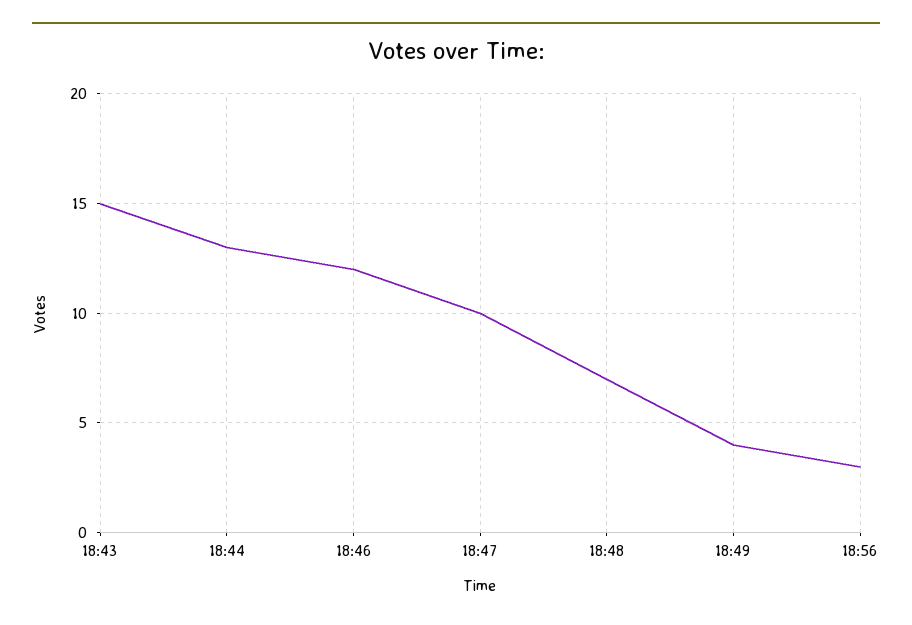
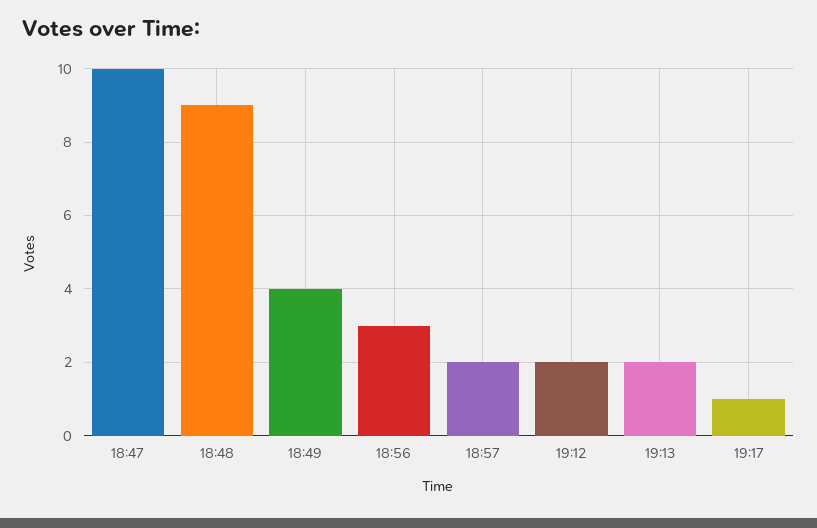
18:43: 15 -> none
18:44: 13 -> none
18:46: 12 -> none
18:48: 7 -> 9
18:57: none -> 2
19:12: none -> 2
19:13: none -> 2
19:17: none -> 1

